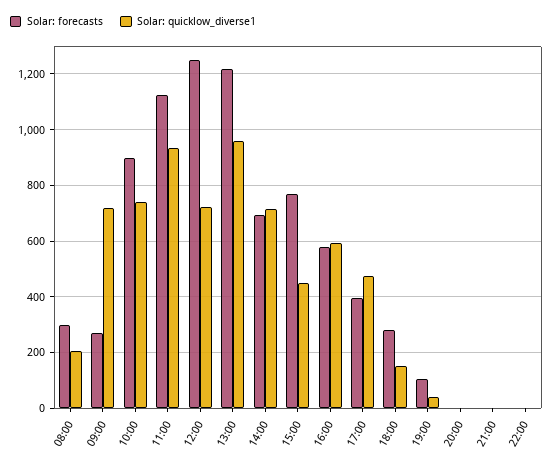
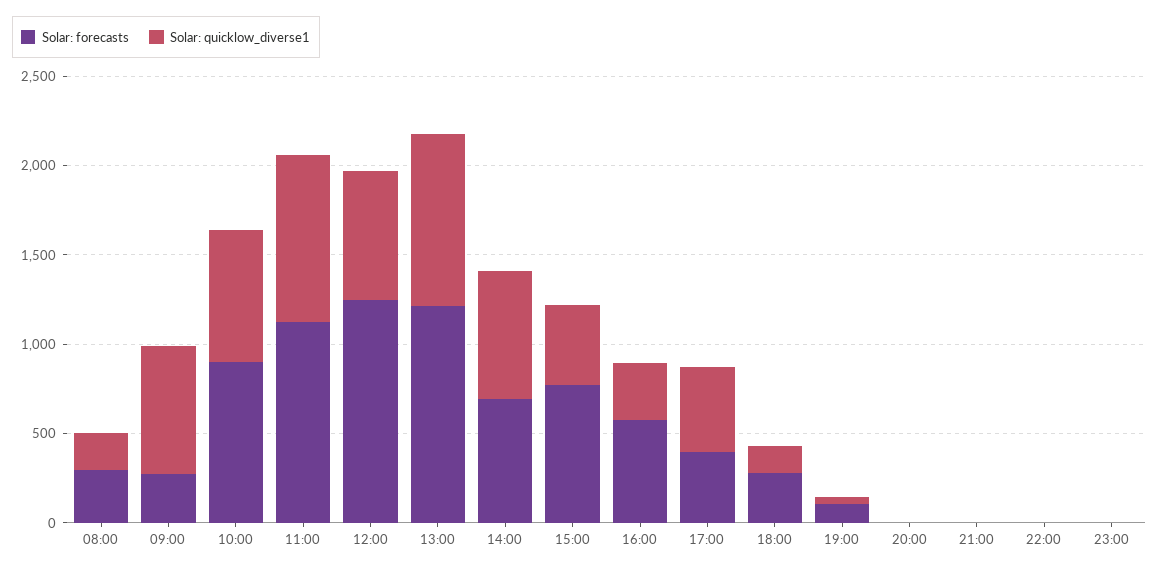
Solar: quicklow_diverse1, 16:00: 600 -> 300
Solar: forecasts, 23:00: none -> 0
Solar: quicklow_diverse1, 23:00: none -> 0

